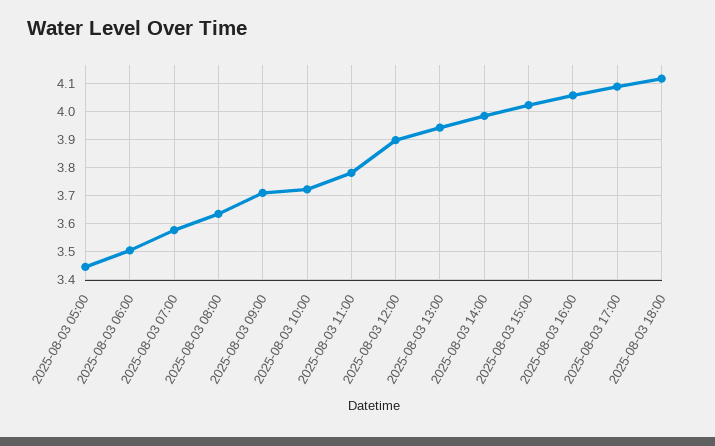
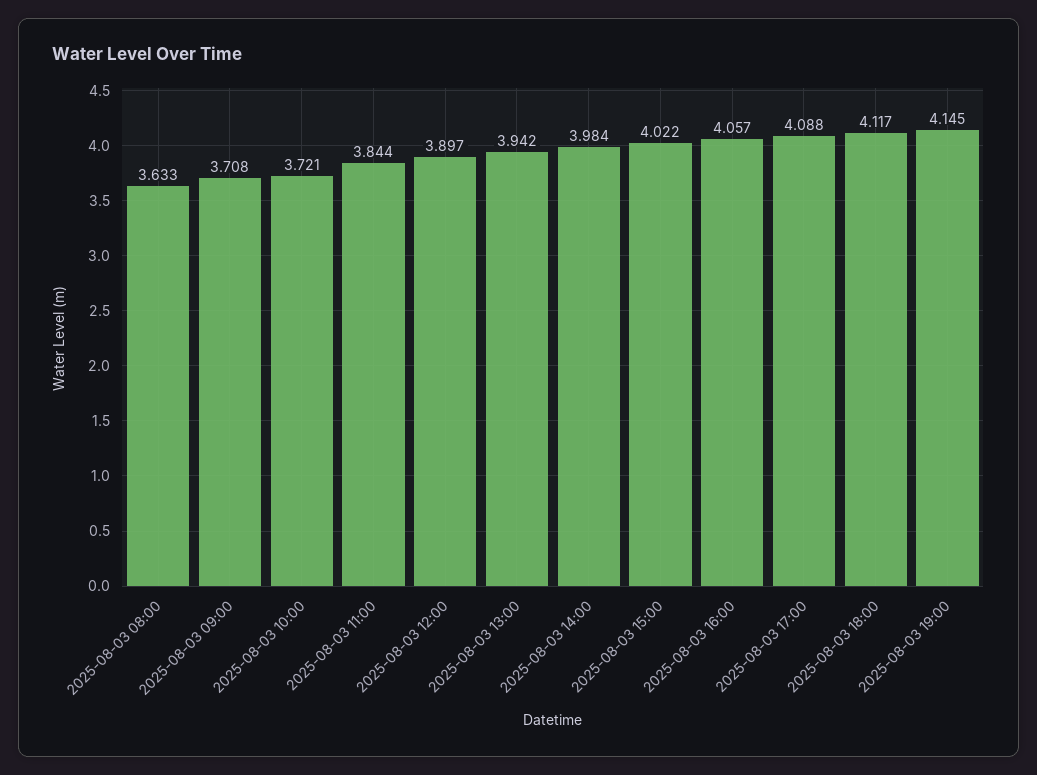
2025-08-03 05:00: 3.45 -> none
2025-08-03 06:00: 3.5 -> none
2025-08-03 07:00: 3.575 -> none
2025-08-03 11:00: 3.775 -> 3.844
2025-08-03 19:00: none -> 4.145

